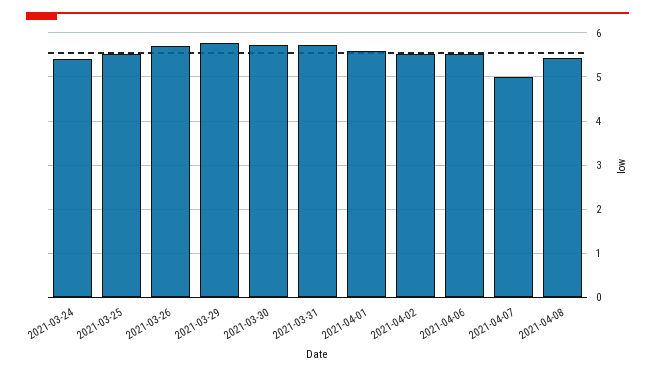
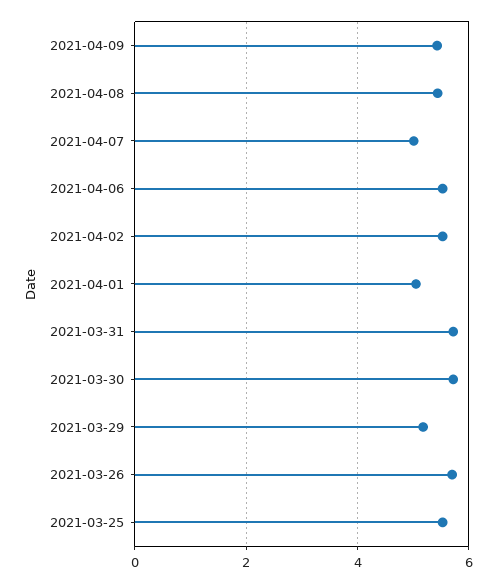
2021-03-24: 5.4 -> none
2021-03-29: 5.8 -> 5.2
2021-04-01: 5.6 -> 5
2021-04-09: none -> 5.4

